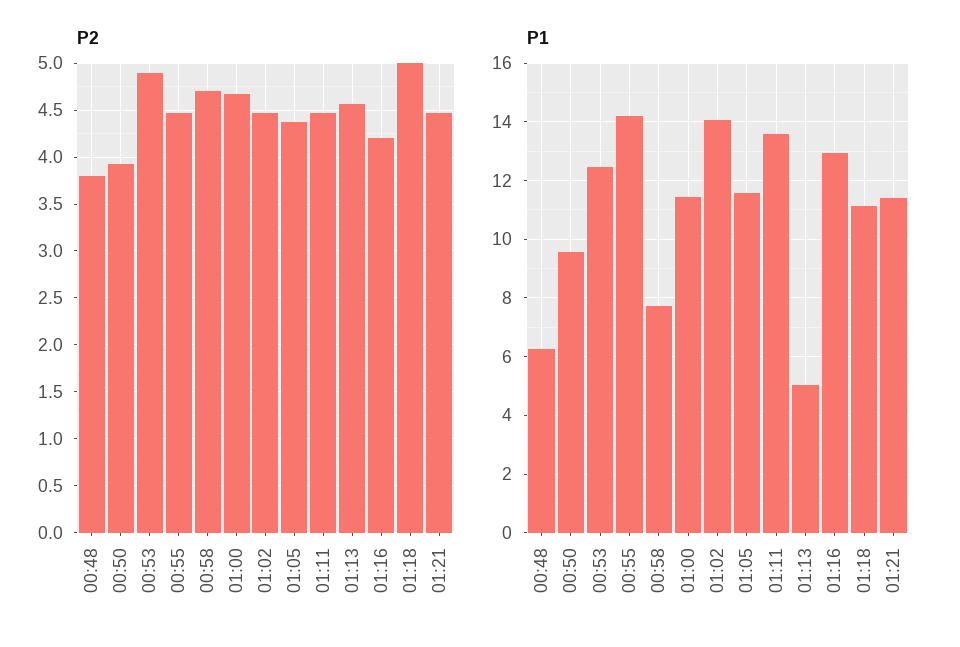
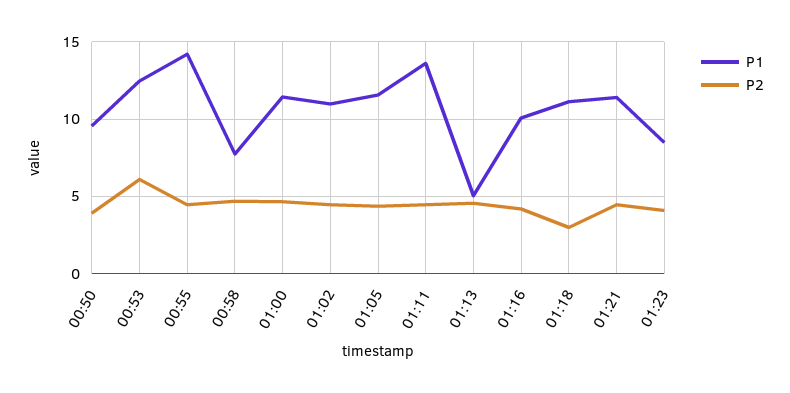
P2, 00:48: 3.8 -> none
P2, 00:53: 4.9 -> 6
P2, 01:18: 5 -> 3
P1, 00:48: 6.25 -> none
P1, 01:02: 14 -> 11
P1, 01:16: 13 -> 10
P1, 01:23: none -> 8.5
P2, 01:23: none -> 4

